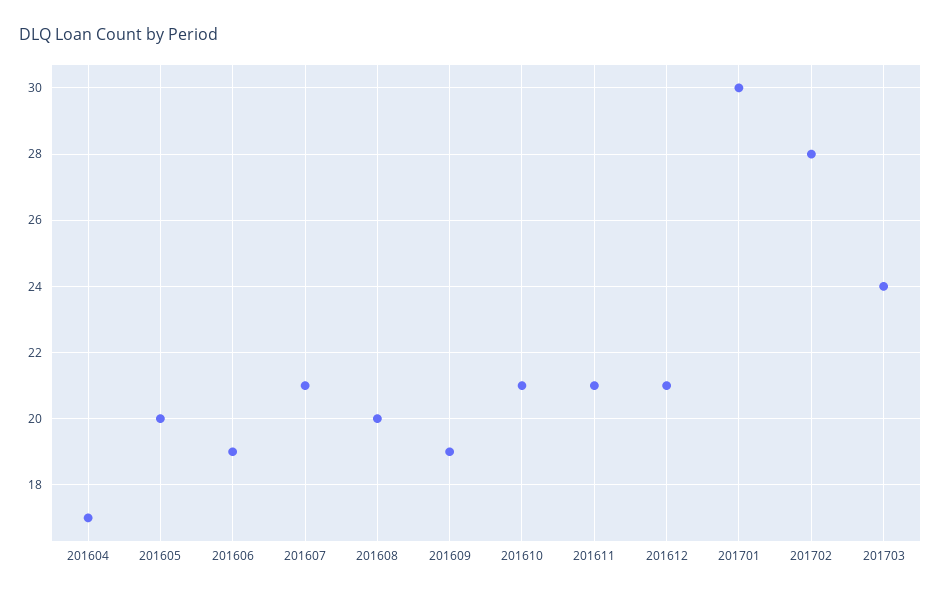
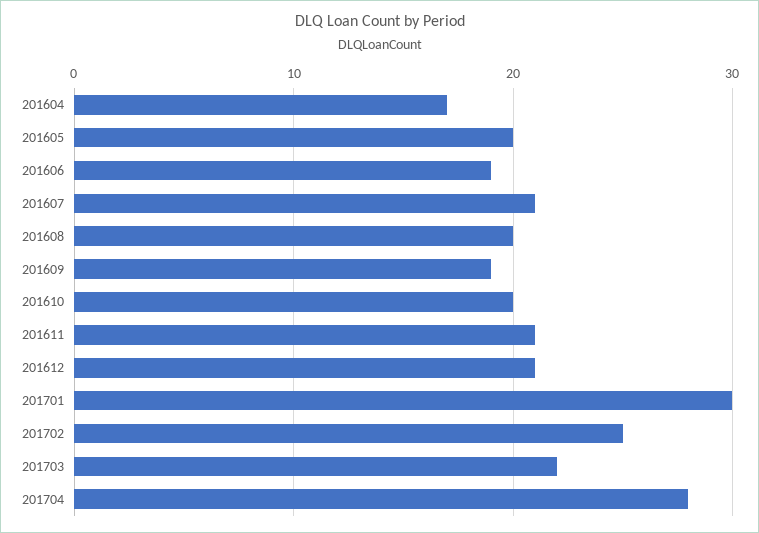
201610: 21 -> 20
201702: 28 -> 25
201703: 24 -> 22
201704: none -> 28

